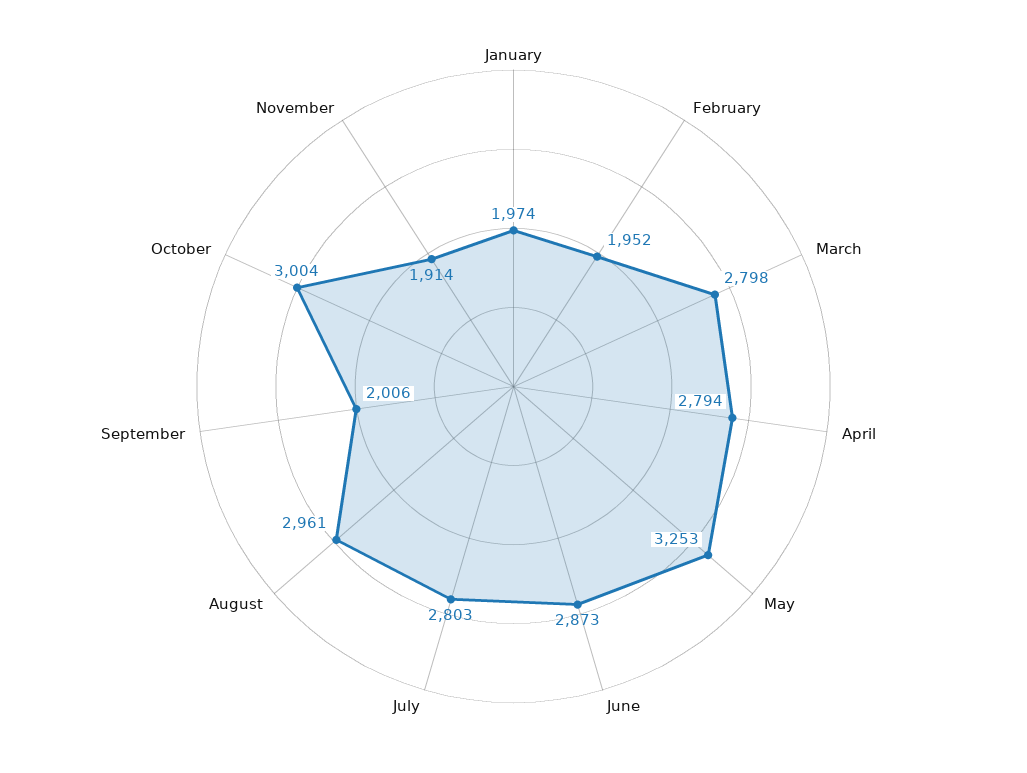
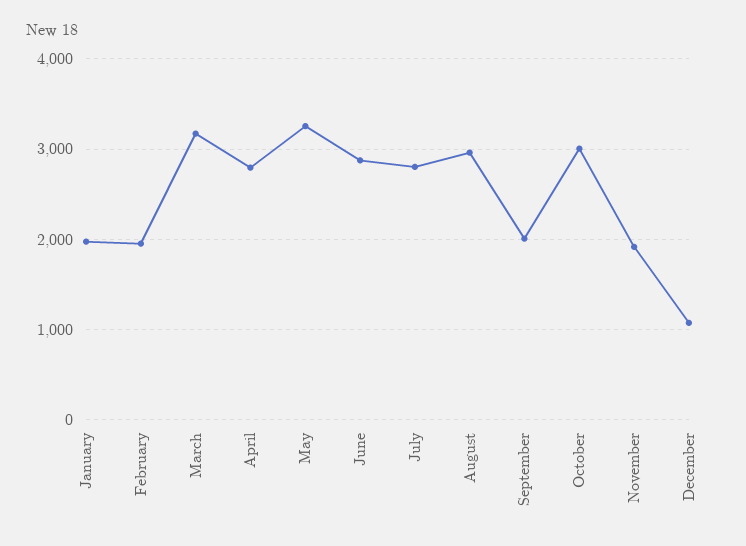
March: 2798 -> 3200
December: none -> 1100

